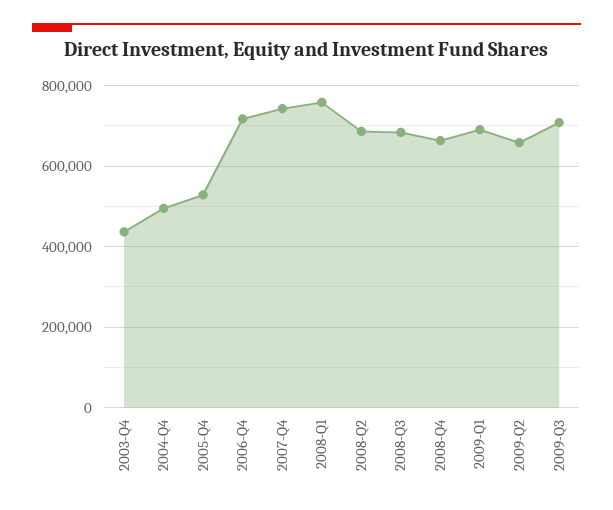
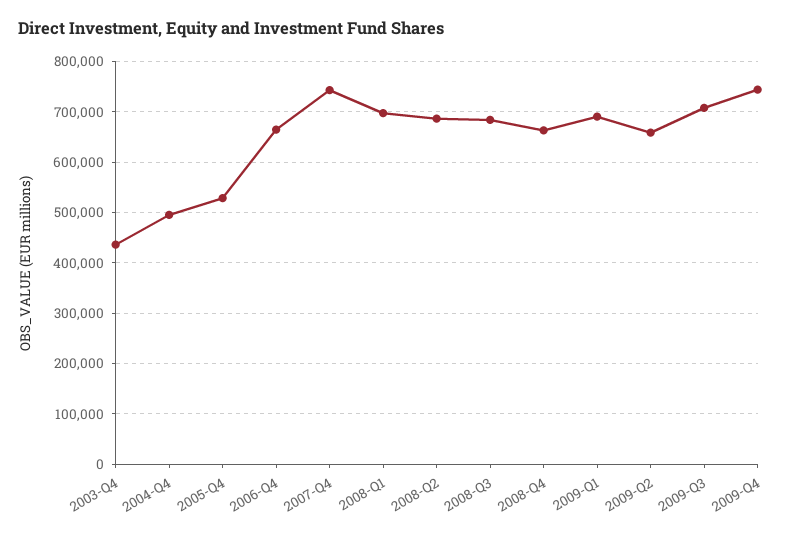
2006-Q4: 720000 -> 660000
2008-Q1: 760000 -> 700000
2009-Q4: none -> 740000

